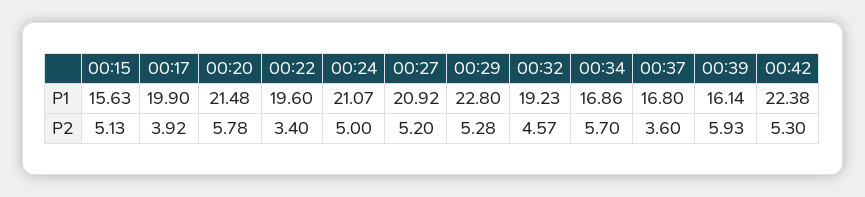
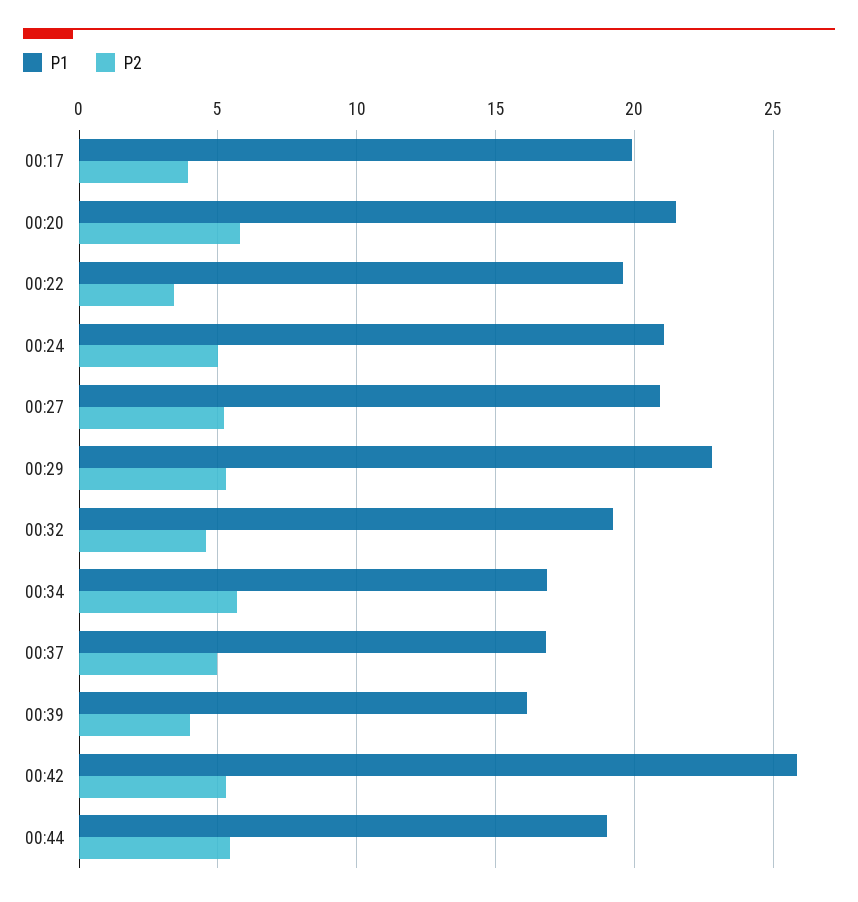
P1, 00:15: 15.63 -> none
P1, 00:42: 22.38 -> 26
P2, 00:15: 5.13 -> none
P2, 00:37: 3.6 -> 5
P2, 00:39: 5.93 -> 4
P1, 00:44: none -> 19
P2, 00:44: none -> 5.5

